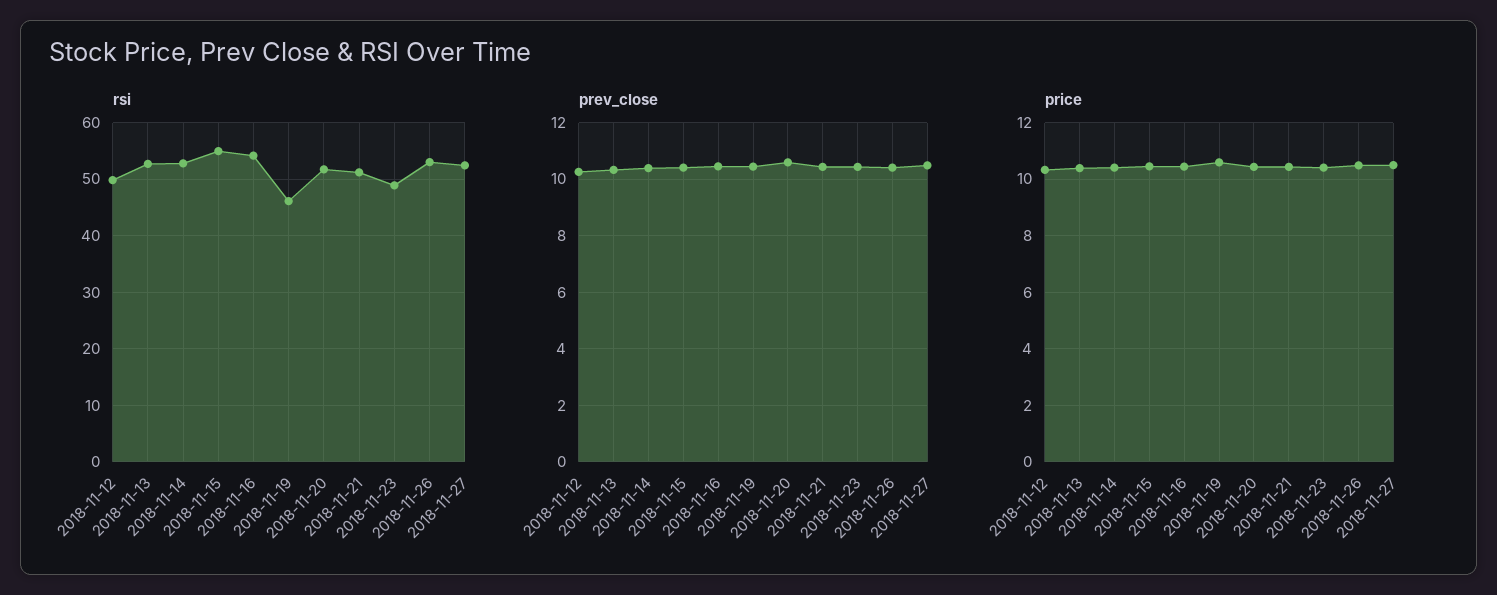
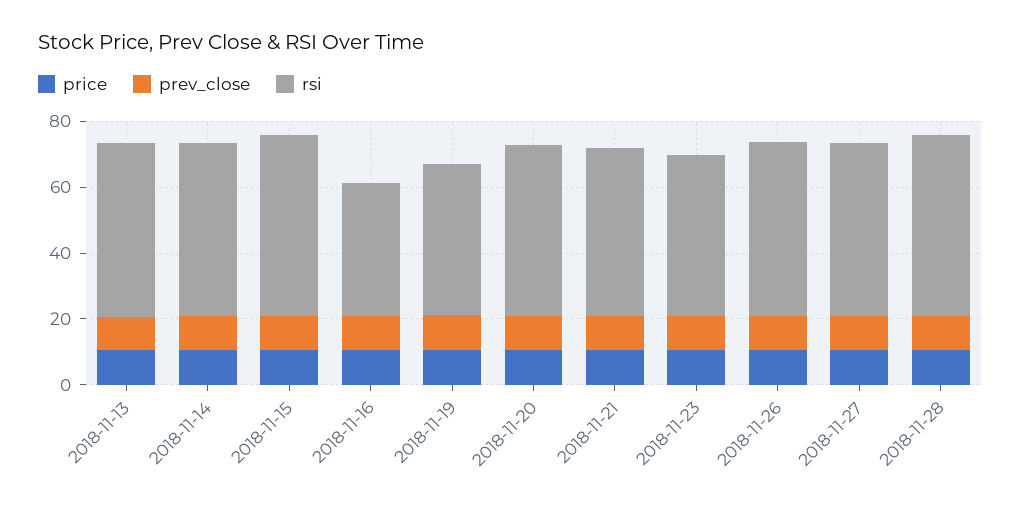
rsi, 2018-11-12: 50 -> none
rsi, 2018-11-16: 54 -> 40
prev_close, 2018-11-12: 10.25 -> none
price, 2018-11-12: 10.25 -> none
price, 2018-11-28: none -> 10
prev_close, 2018-11-28: none -> 10
rsi, 2018-11-28: none -> 55

